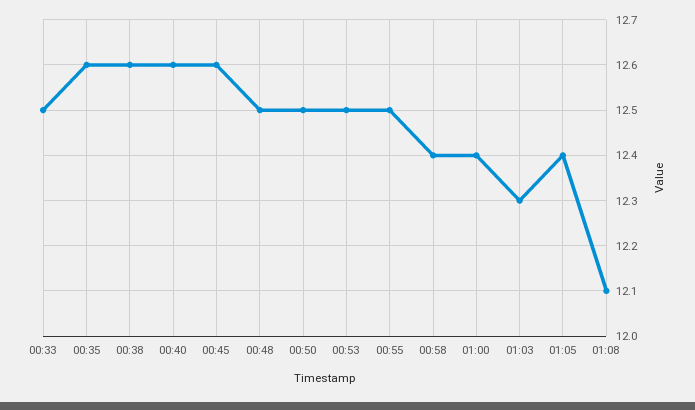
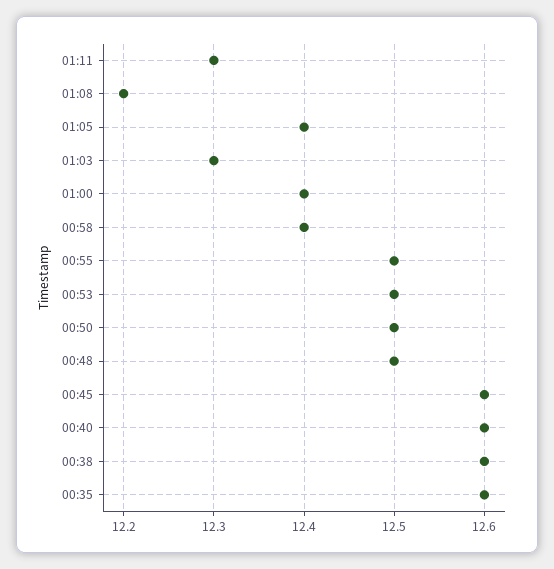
00:33: 12.5 -> none
01:08: 12.1 -> 12.2
01:11: none -> 12.3

